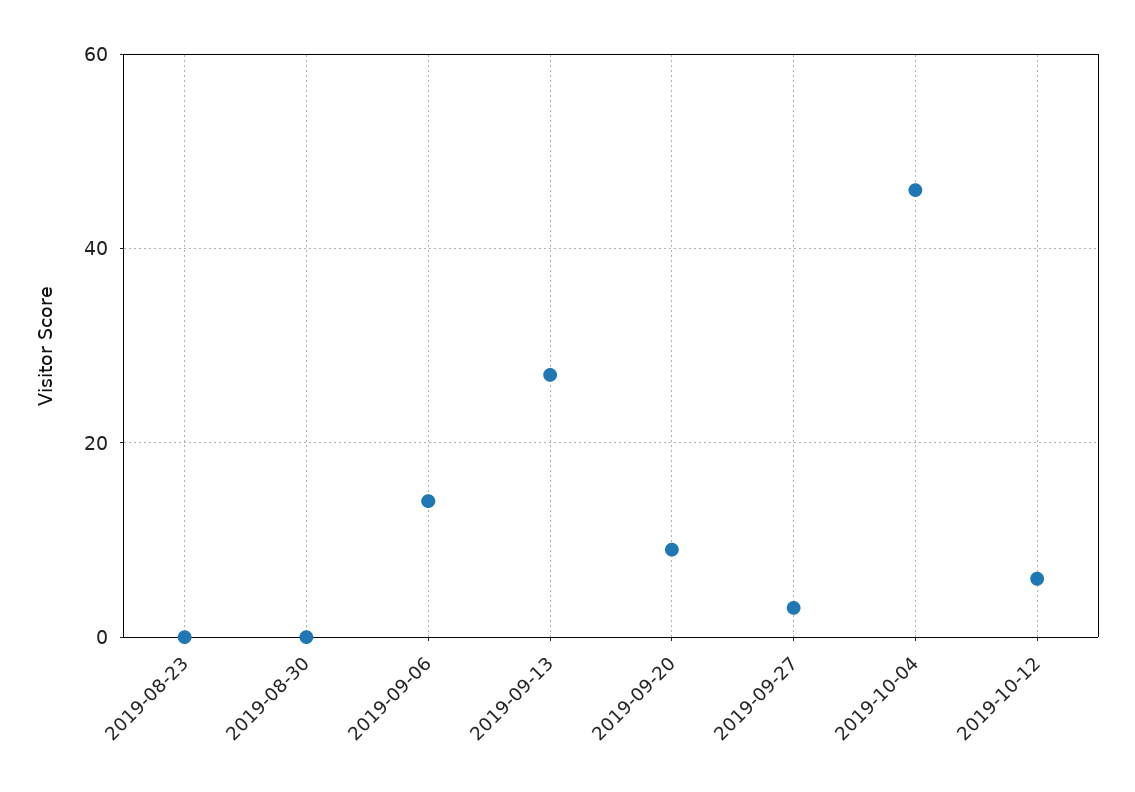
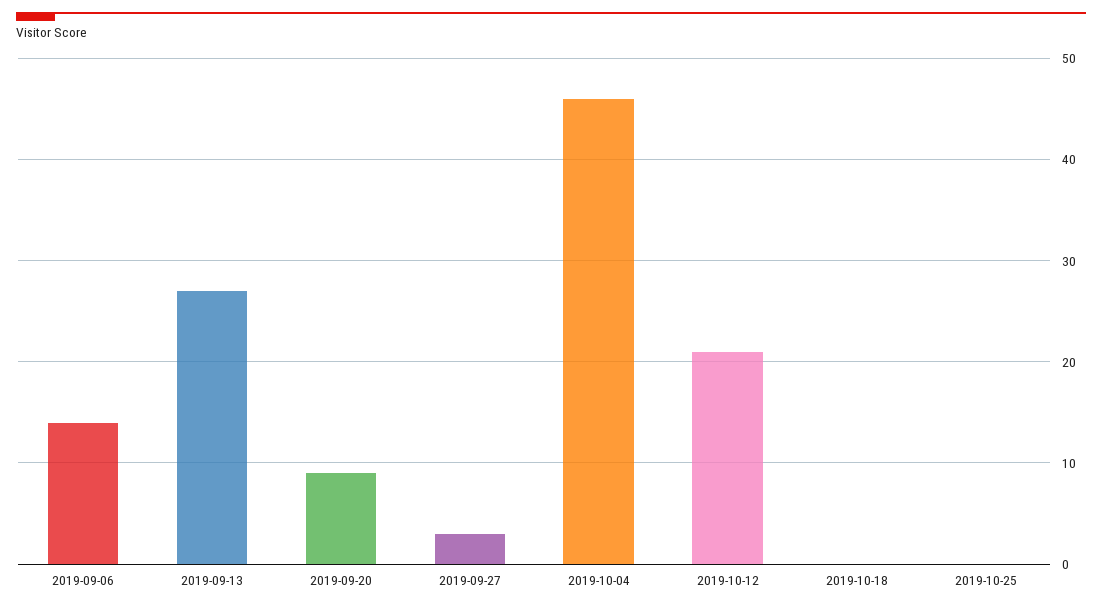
2019-08-23: 0 -> none
2019-08-30: 0 -> none
2019-10-12: 5 -> 21
2019-10-18: none -> 0
2019-10-25: none -> 0

